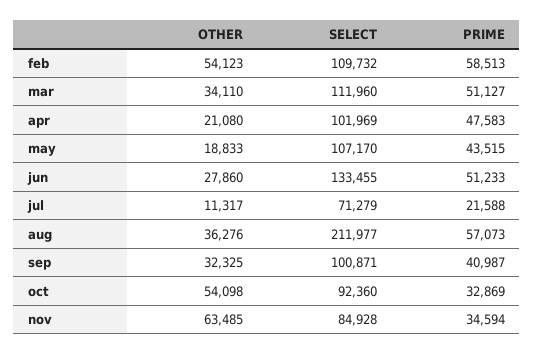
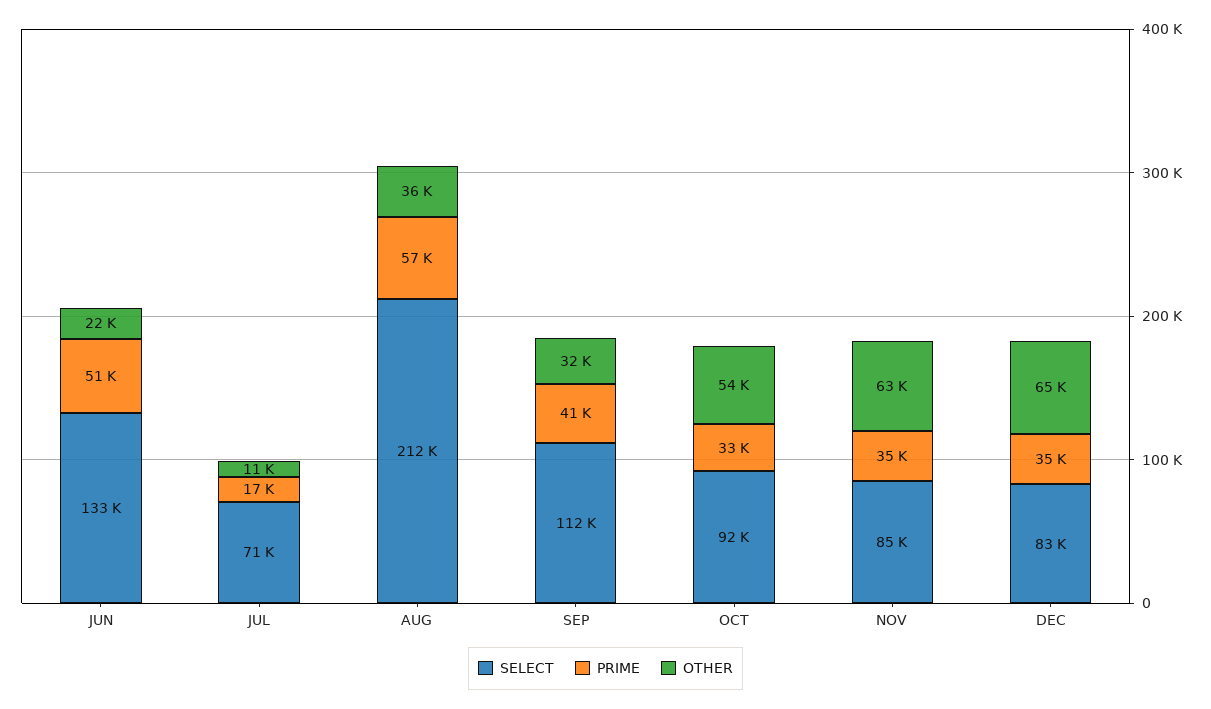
OTHER, feb: 54123 -> none
SELECT, feb: 109732 -> none
PRIME, feb: 58513 -> none
OTHER, mar: 34110 -> none
SELECT, mar: 111960 -> none
PRIME, mar: 51127 -> none
OTHER, apr: 21080 -> none
SELECT, apr: 101969 -> none
PRIME, apr: 47583 -> none
OTHER, may: 18833 -> none
SELECT, may: 107170 -> none
PRIME, may: 43515 -> none
OTHER, jun: 27860 -> 22000
PRIME, jul: 21588 -> 17000
SELECT, sep: 100871 -> 112000
SELECT, DEC: none -> 83000
PRIME, DEC: none -> 35000
OTHER, DEC: none -> 65000

